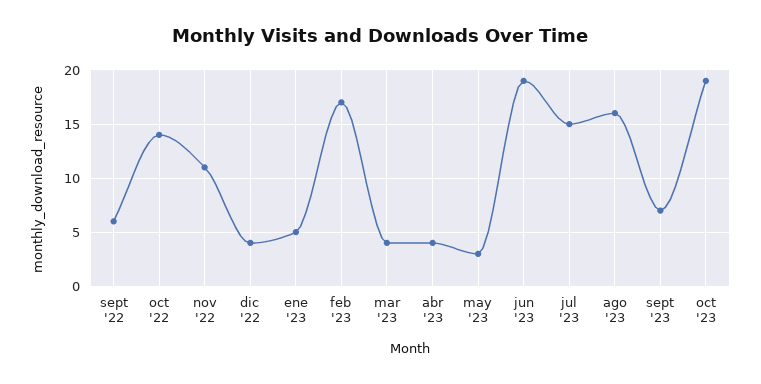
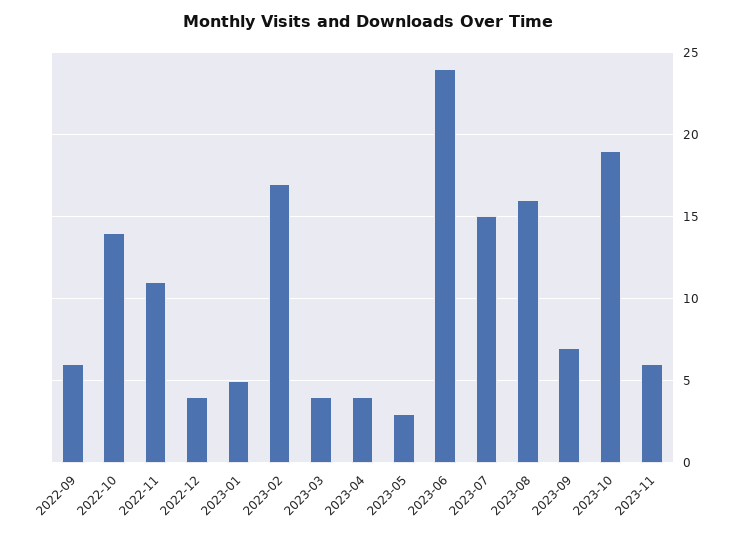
jun '23: 19 -> 24
2023-11: none -> 6

